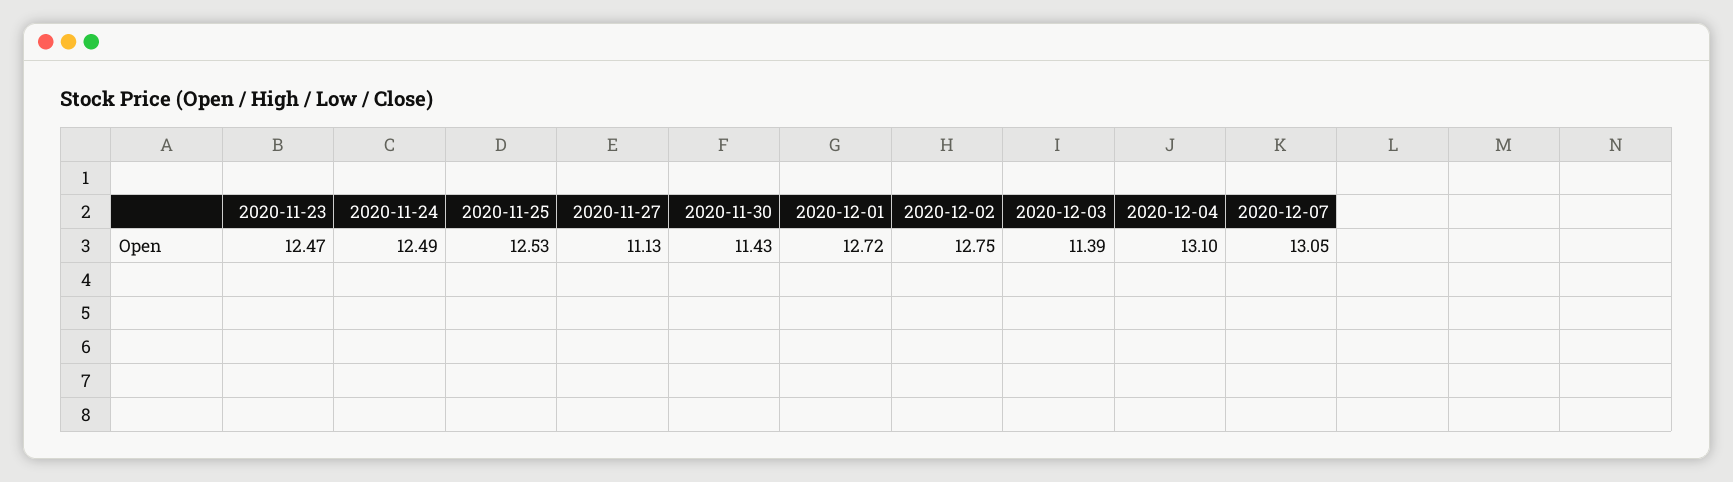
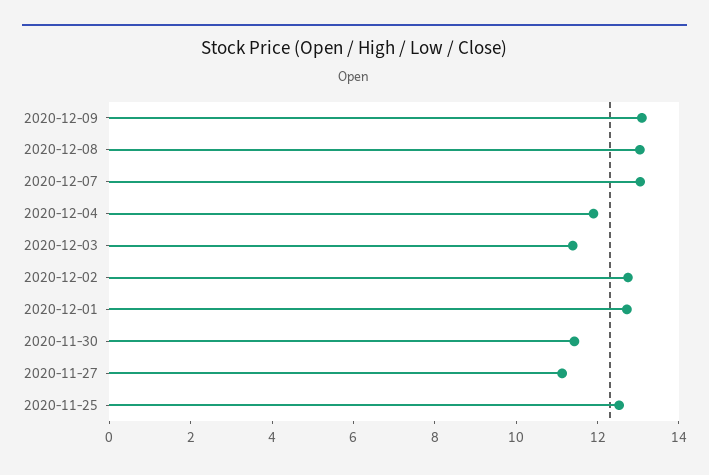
2020-11-23: 12.47 -> none
2020-11-24: 12.49 -> none
2020-12-04: 13.1 -> 12
2020-12-09: none -> 13
2020-12-08: none -> 13

